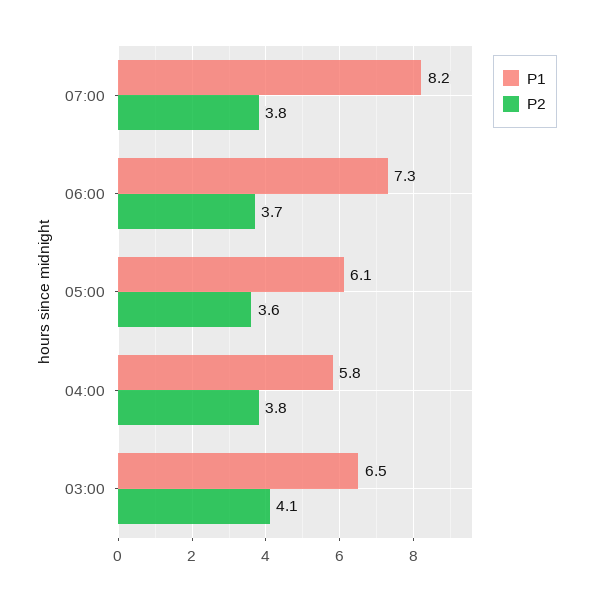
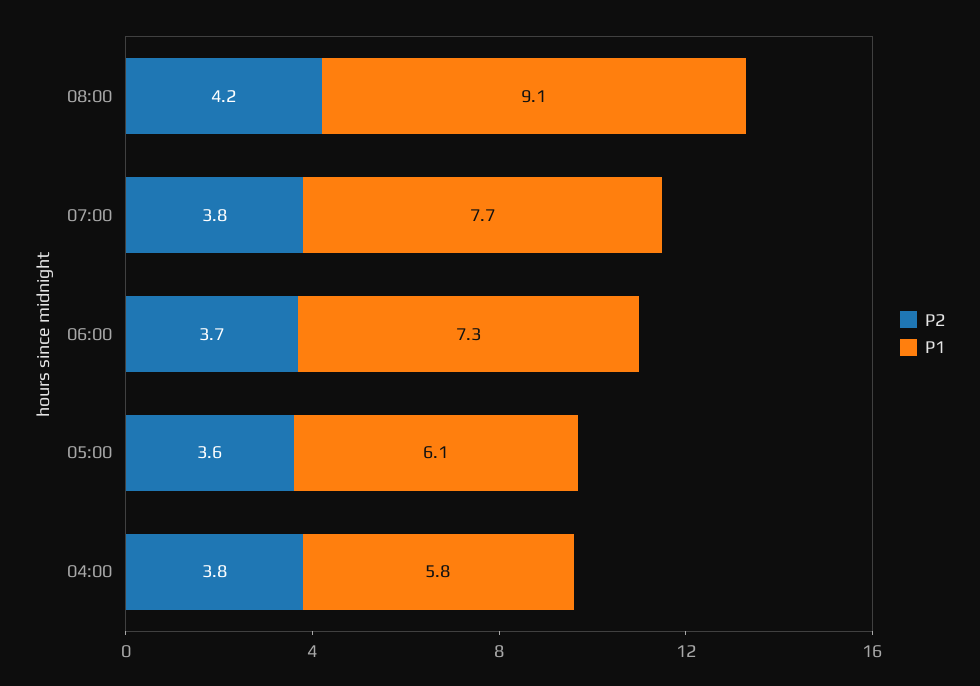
P1, 07:00: 8.2 -> 7.7
P1, 03:00: 6.5 -> none
P2, 03:00: 4.1 -> none
P2, 08:00: none -> 4.2
P1, 08:00: none -> 9.1

